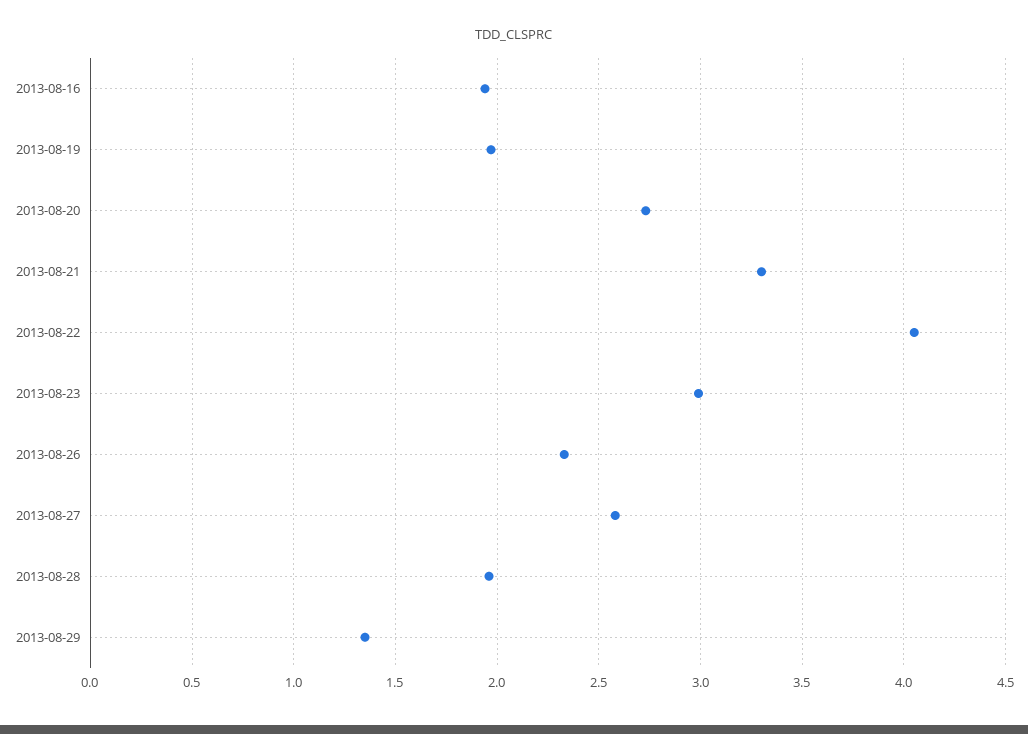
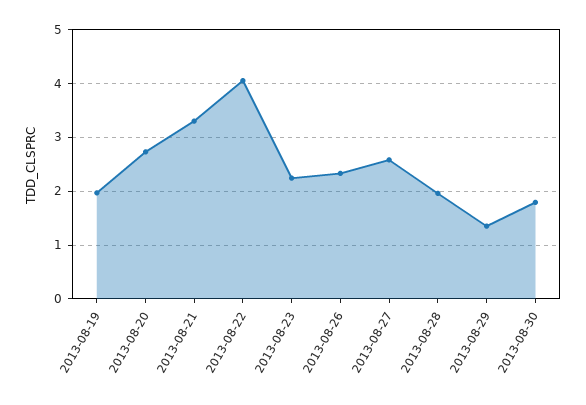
2013-08-16: 1.95 -> none
2013-08-23: 3 -> 2.2
2013-08-30: none -> 1.8

